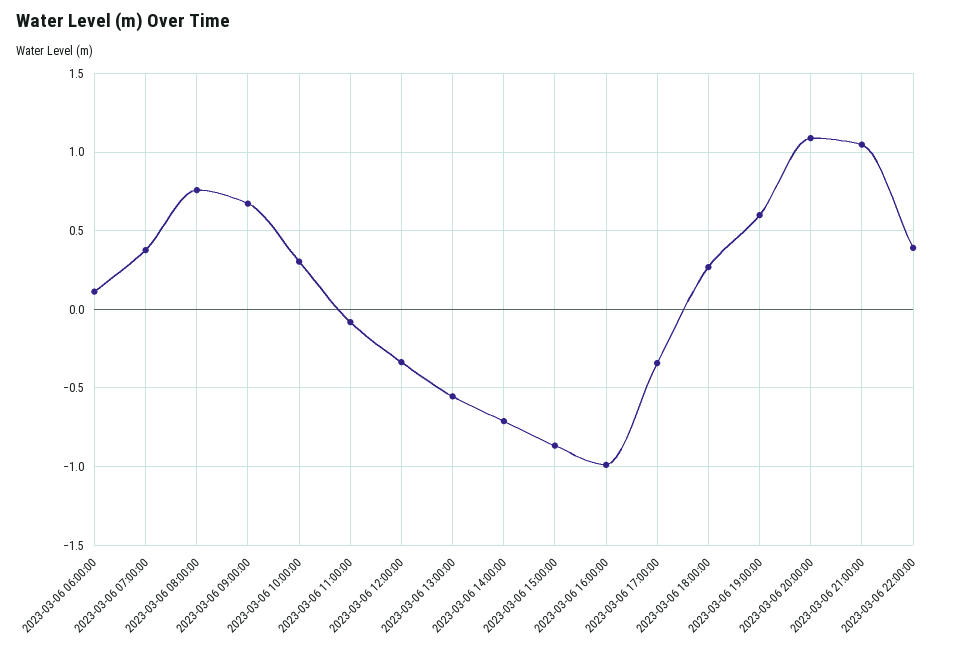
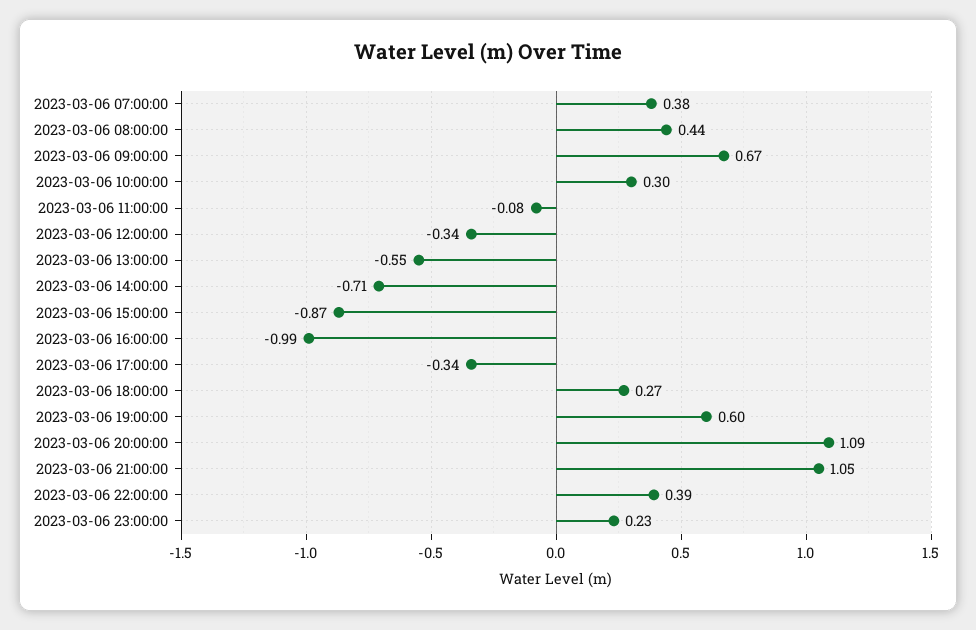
2023-03-06 06:00:00: 0.1 -> none
2023-03-06 08:00:00: 0.75 -> 0.44
2023-03-06 23:00:00: none -> 0.23

